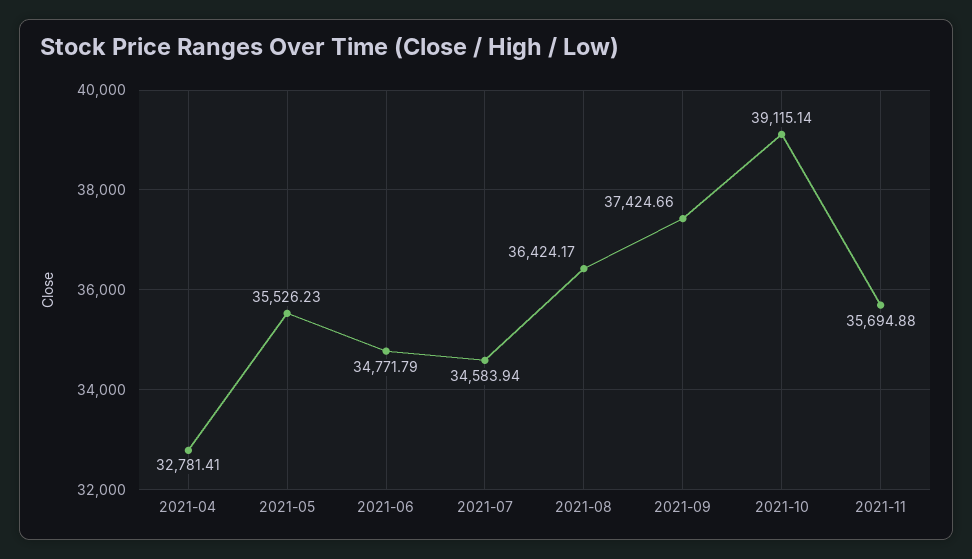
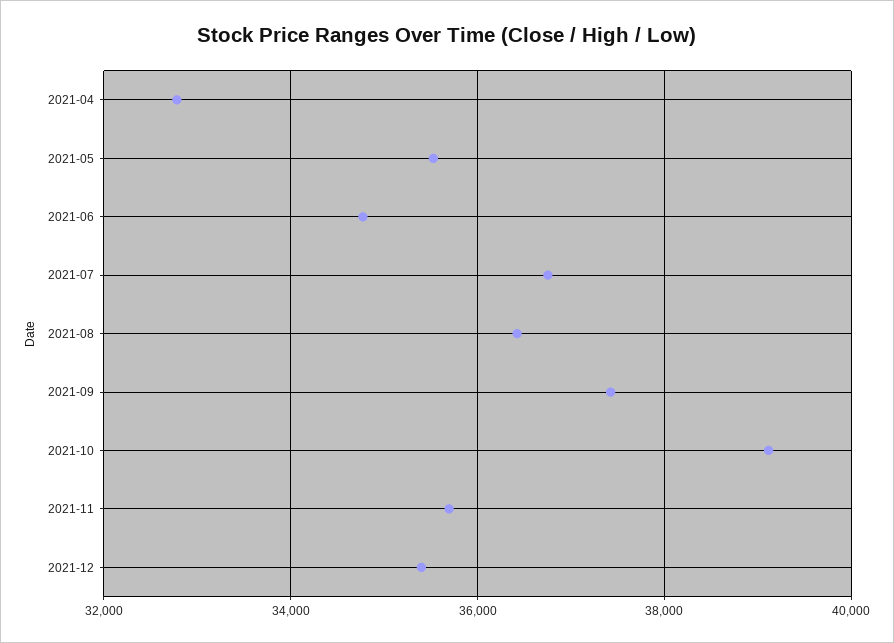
2021-07: 34583.94 -> 36800
2021-12: none -> 35400

